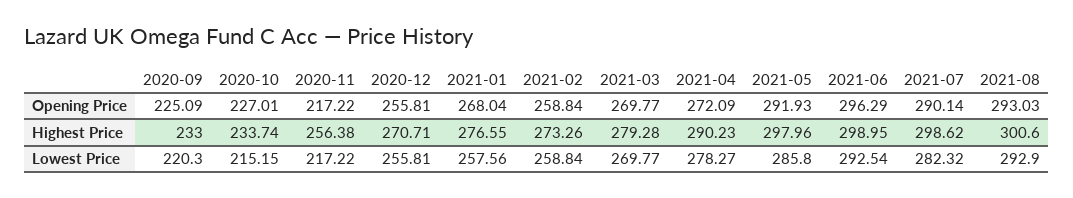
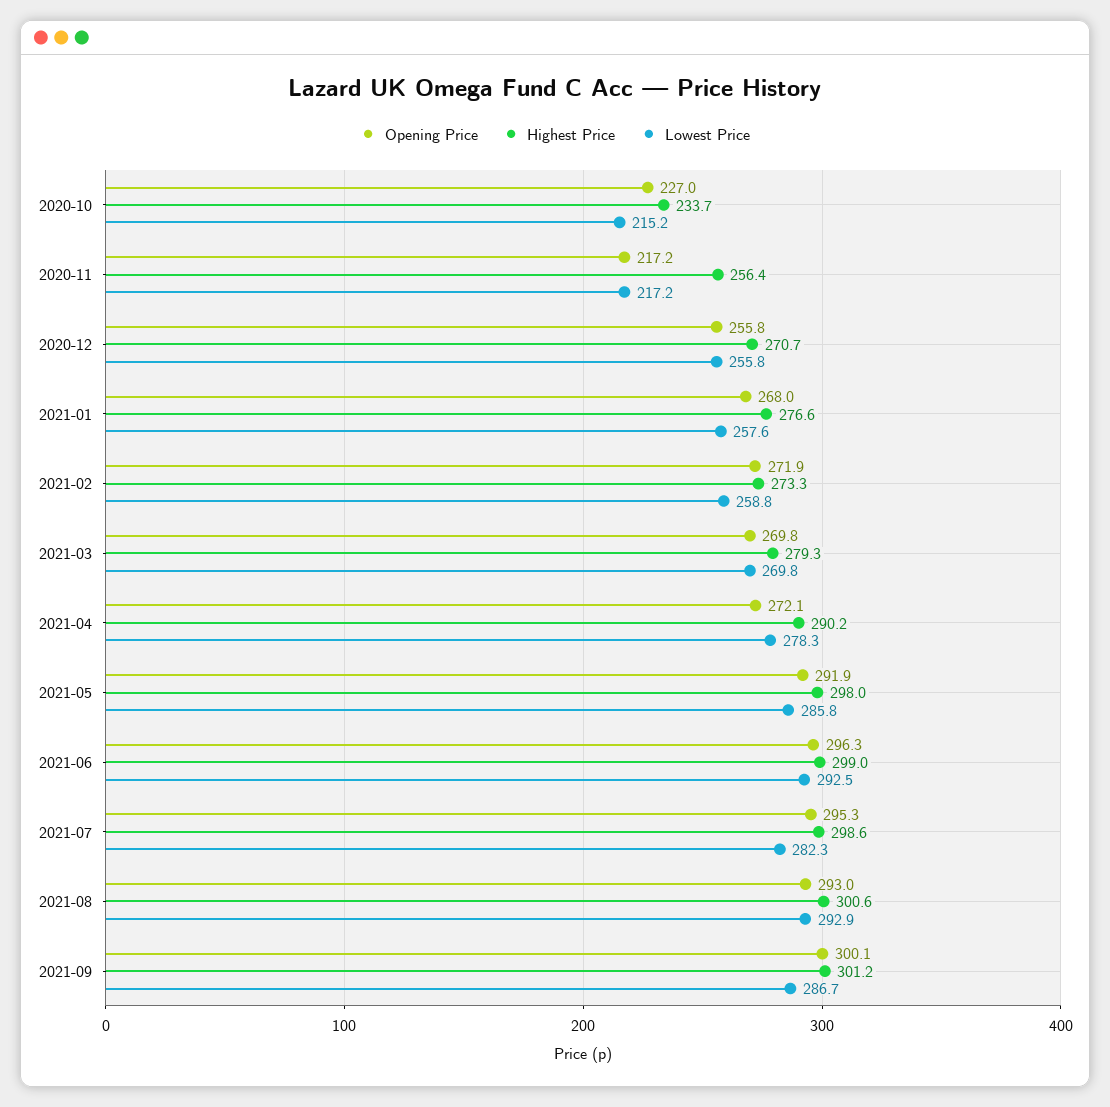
Opening Price, 2020-09: 225.09 -> none
Opening Price, 2021-02: 258.84 -> 271.9
Opening Price, 2021-07: 290.14 -> 295.3
Highest Price, 2020-09: 233 -> none
Lowest Price, 2020-09: 220.3 -> none
Opening Price, 2021-09: none -> 300.1
Highest Price, 2021-09: none -> 301.2
Lowest Price, 2021-09: none -> 286.7

